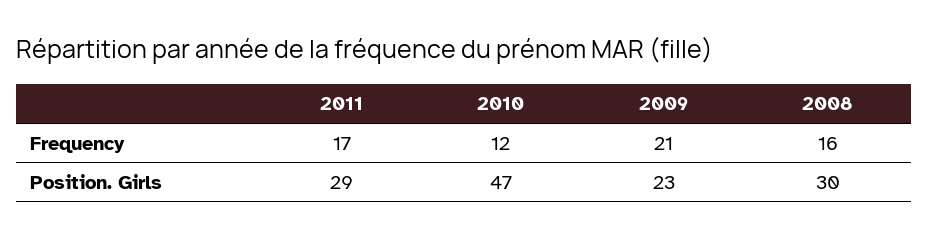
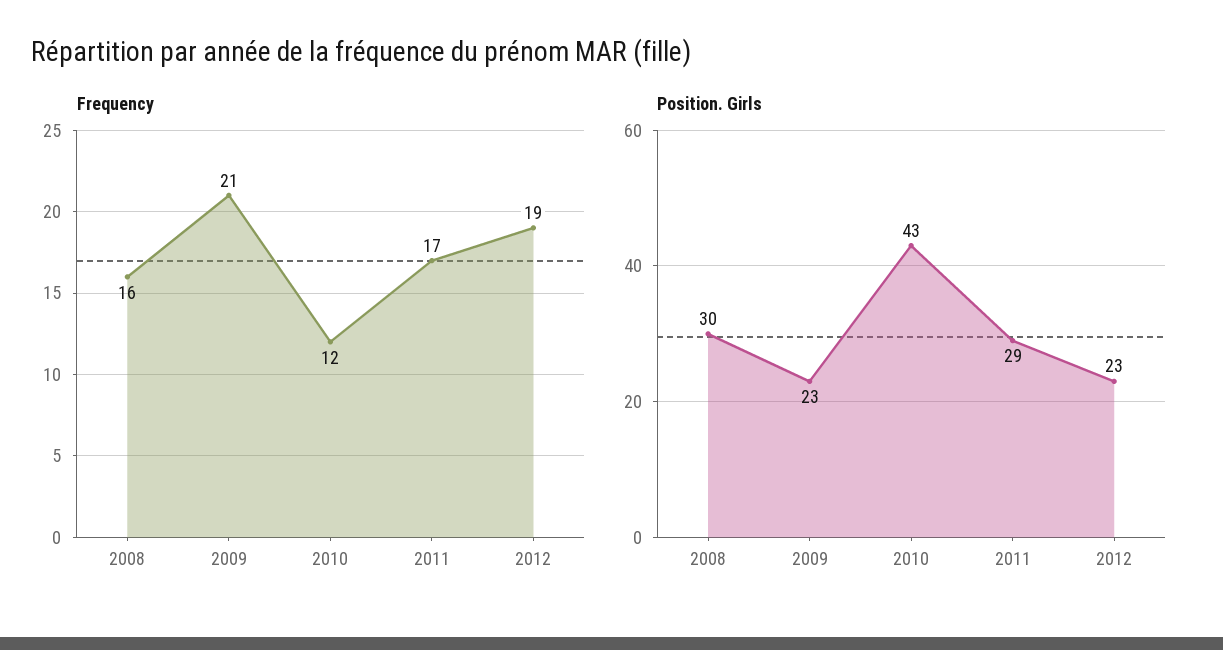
Position. Girls, 2010: 47 -> 43
Frequency, 2012: none -> 19
Position. Girls, 2012: none -> 23

